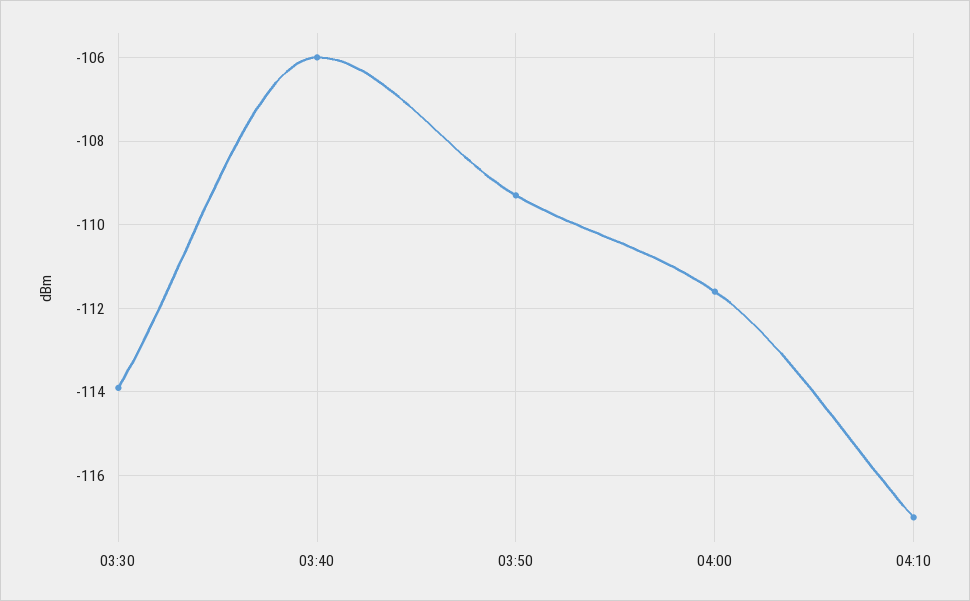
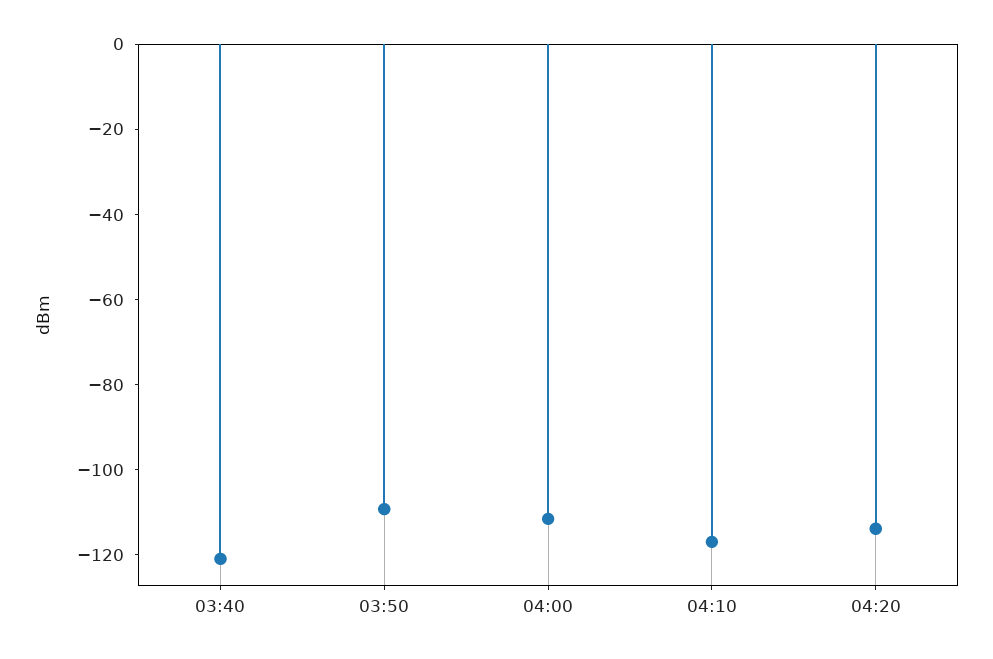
03:30: -114 -> none
03:40: -106 -> -120
04:20: none -> -115

